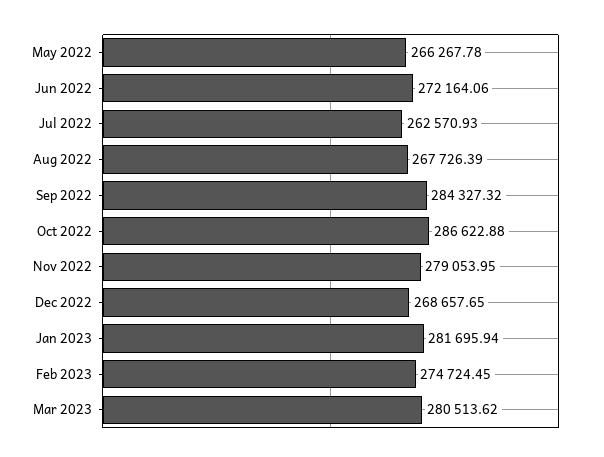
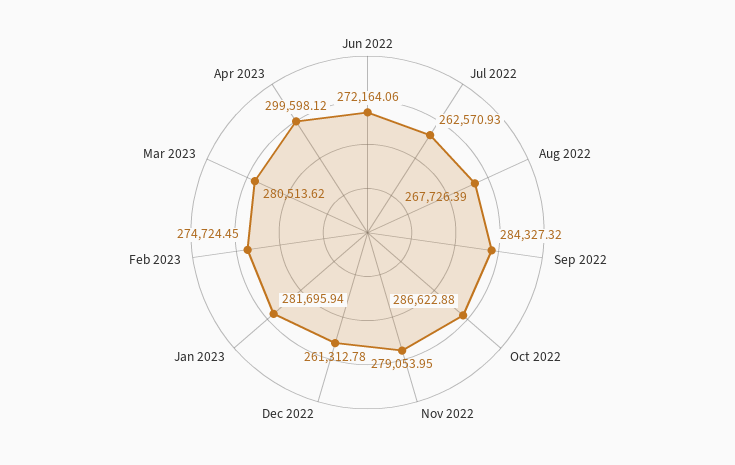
May 2022: 266267.78 -> none
Dec 2022: 268657.65 -> 261312.78
Apr 2023: none -> 299598.12

